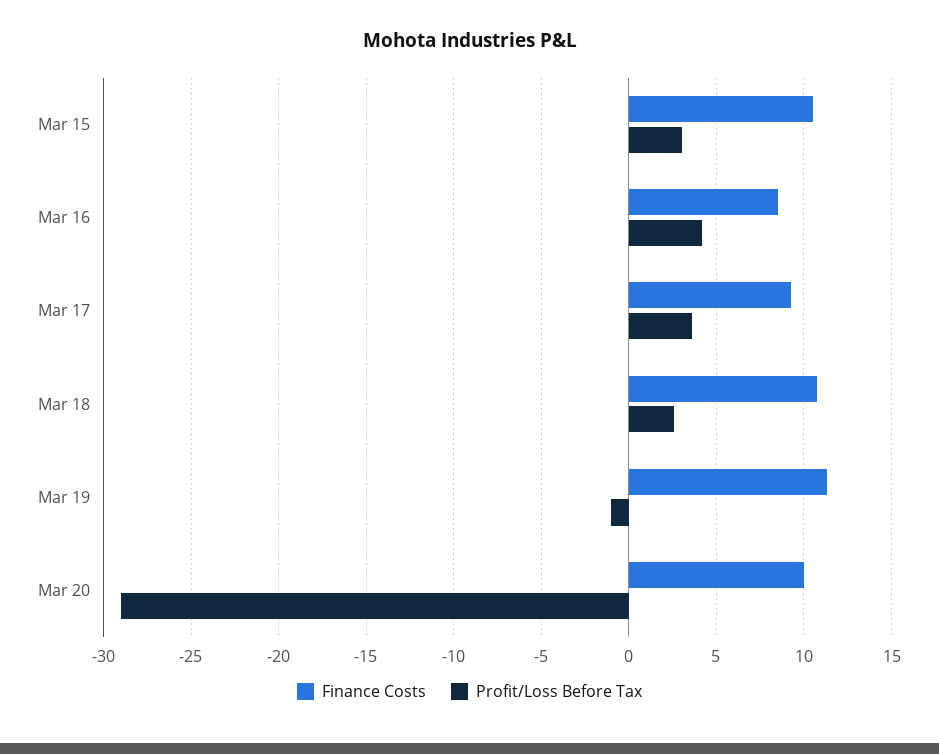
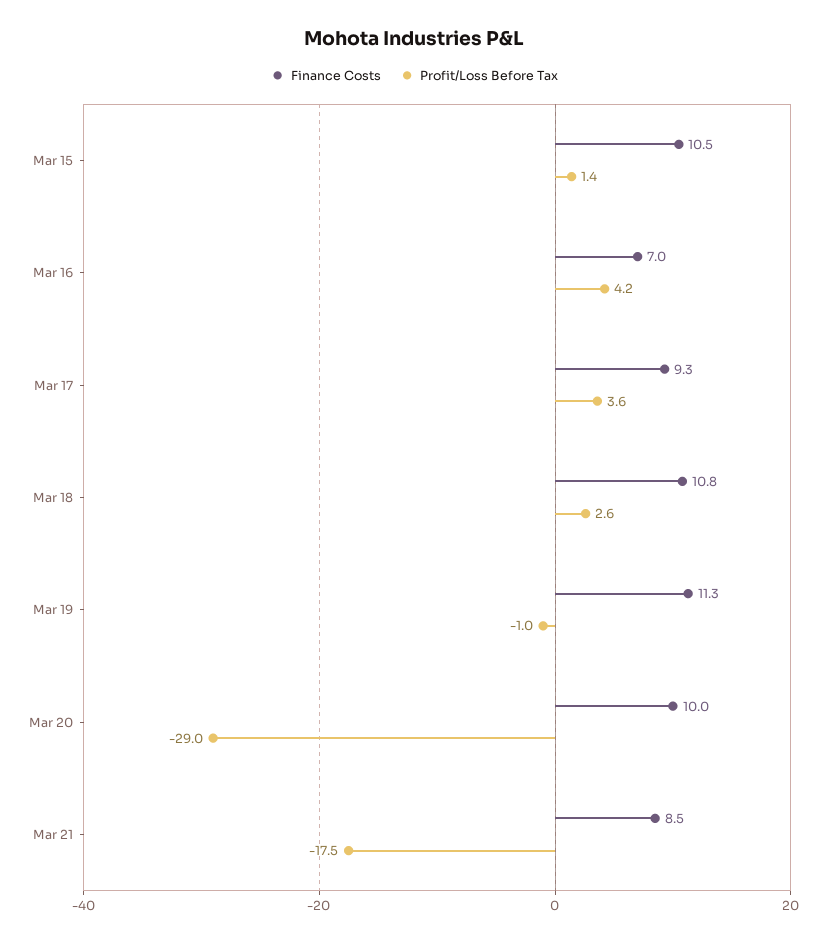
Profit/Loss Before Tax, Mar 15: 3 -> 1.4
Finance Costs, Mar 16: 8.5 -> 7
Finance Costs, Mar 21: none -> 8.5
Profit/Loss Before Tax, Mar 21: none -> -17.5

